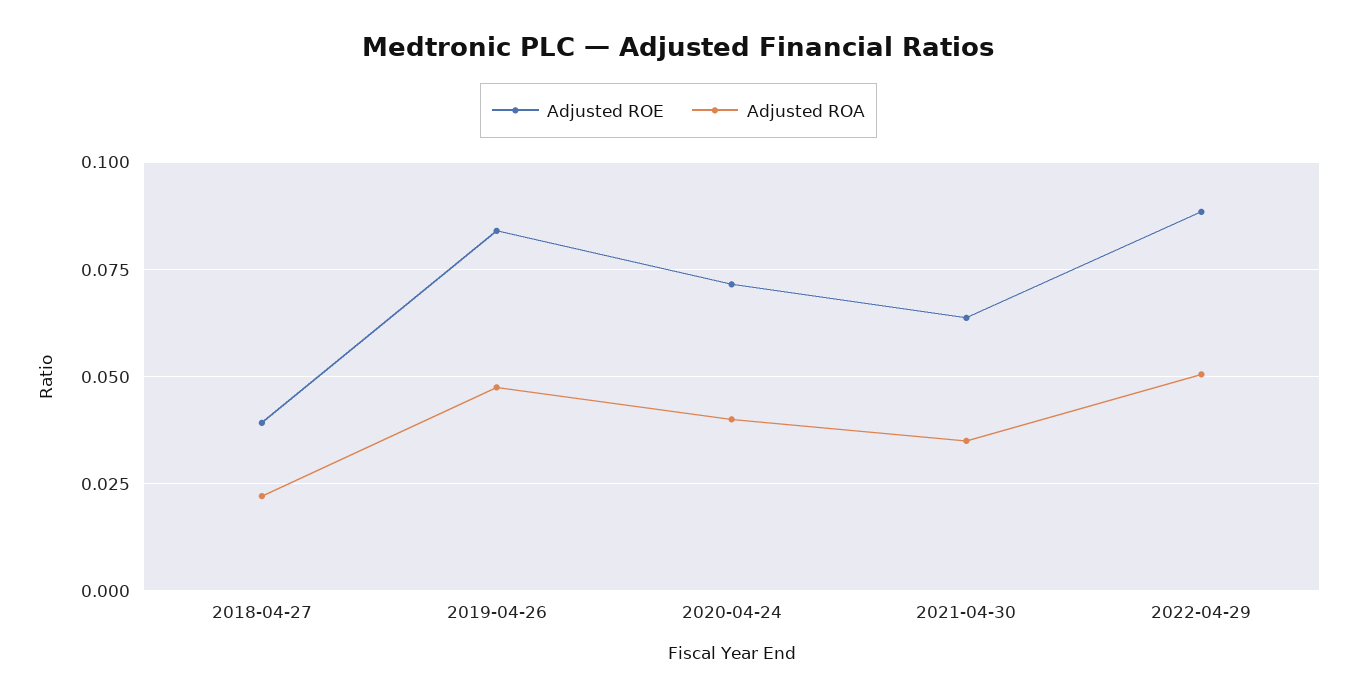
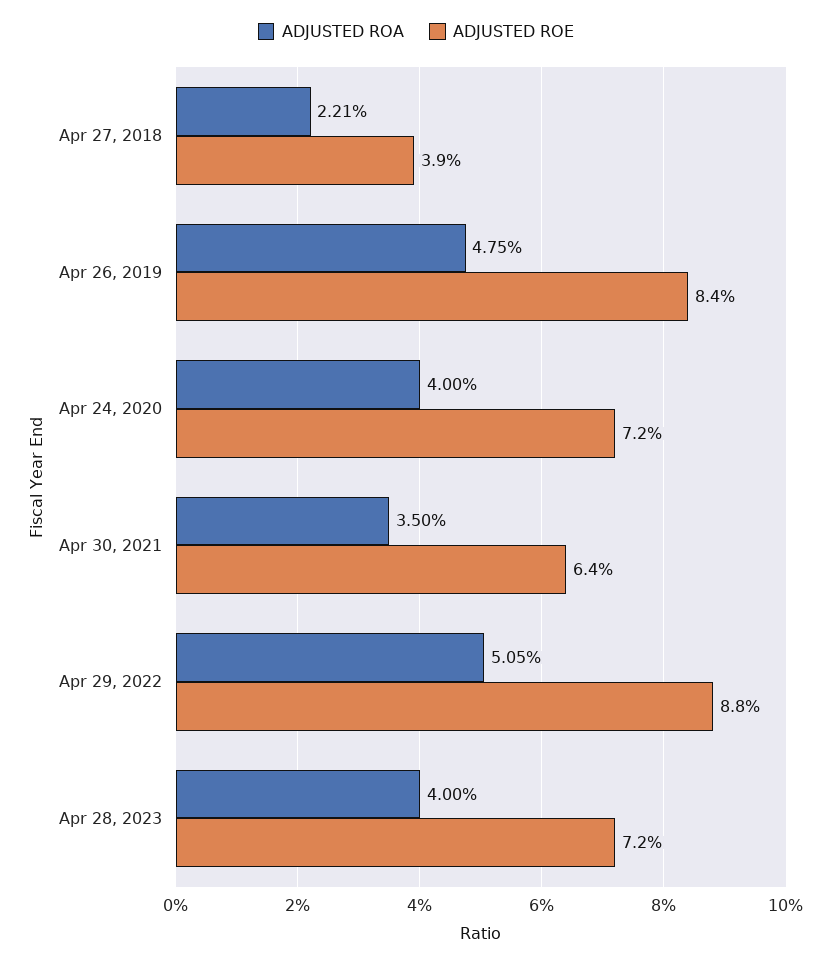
Adjusted ROA, Apr 28, 2023: none -> 0.04
Adjusted ROE, Apr 28, 2023: none -> 0.072

